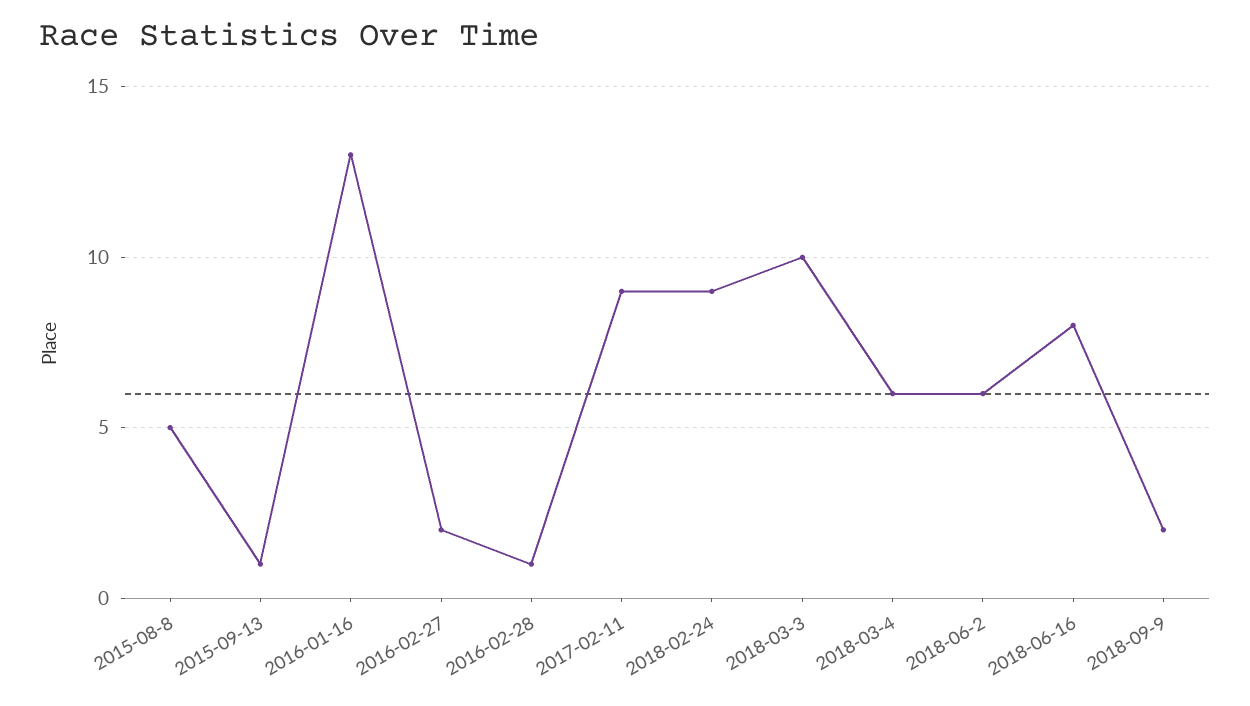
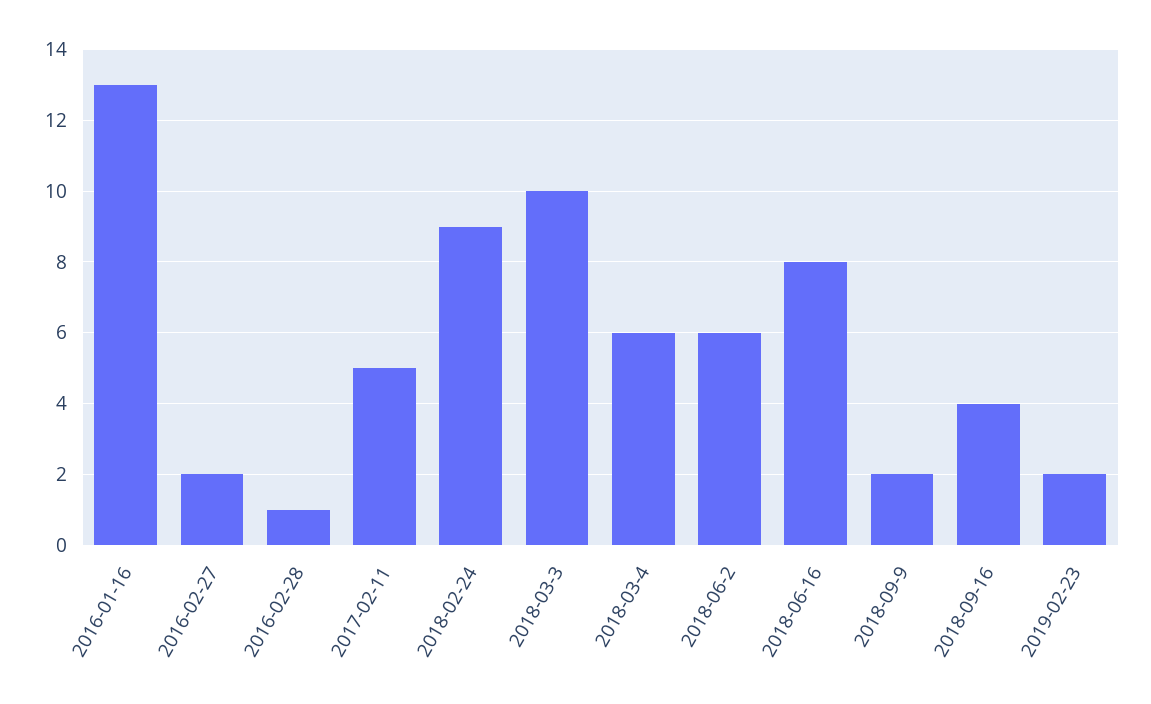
2015-08-8: 5 -> none
2015-09-13: 1 -> none
2017-02-11: 9 -> 5
2018-09-16: none -> 4
2019-02-23: none -> 2

